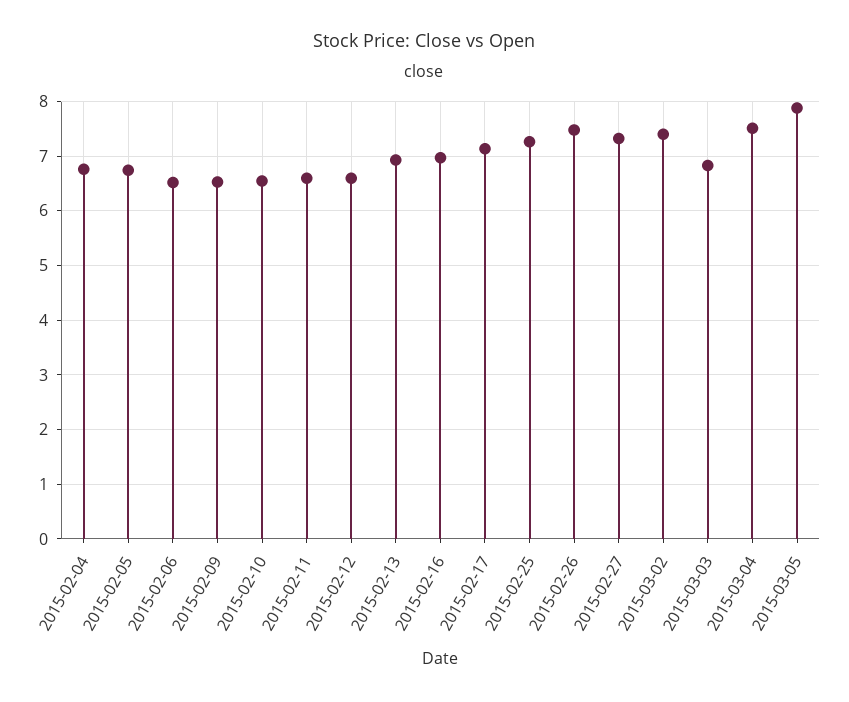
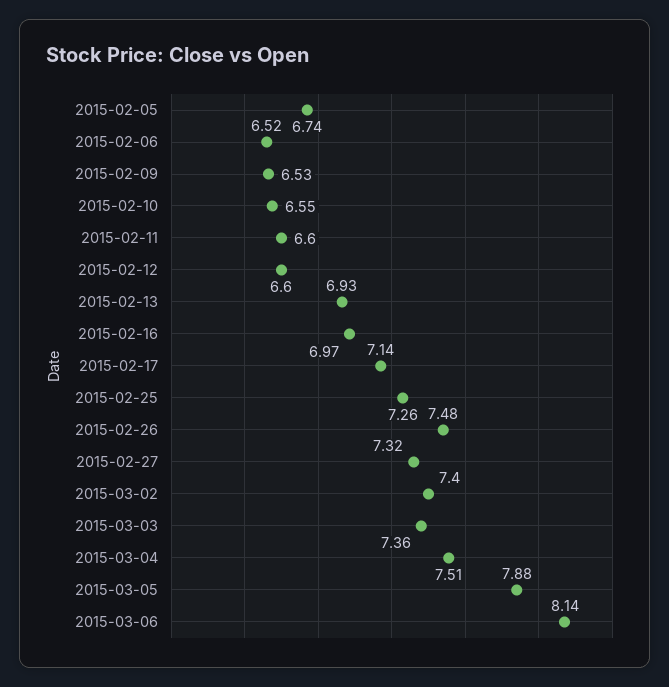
2015-02-04: 6.8 -> none
2015-03-03: 6.8 -> 7.36
2015-03-06: none -> 8.14

